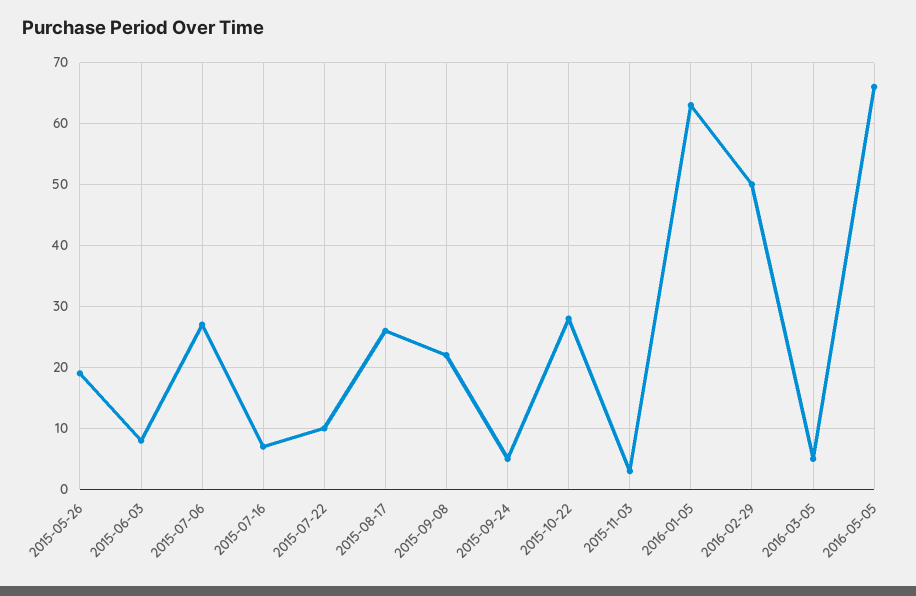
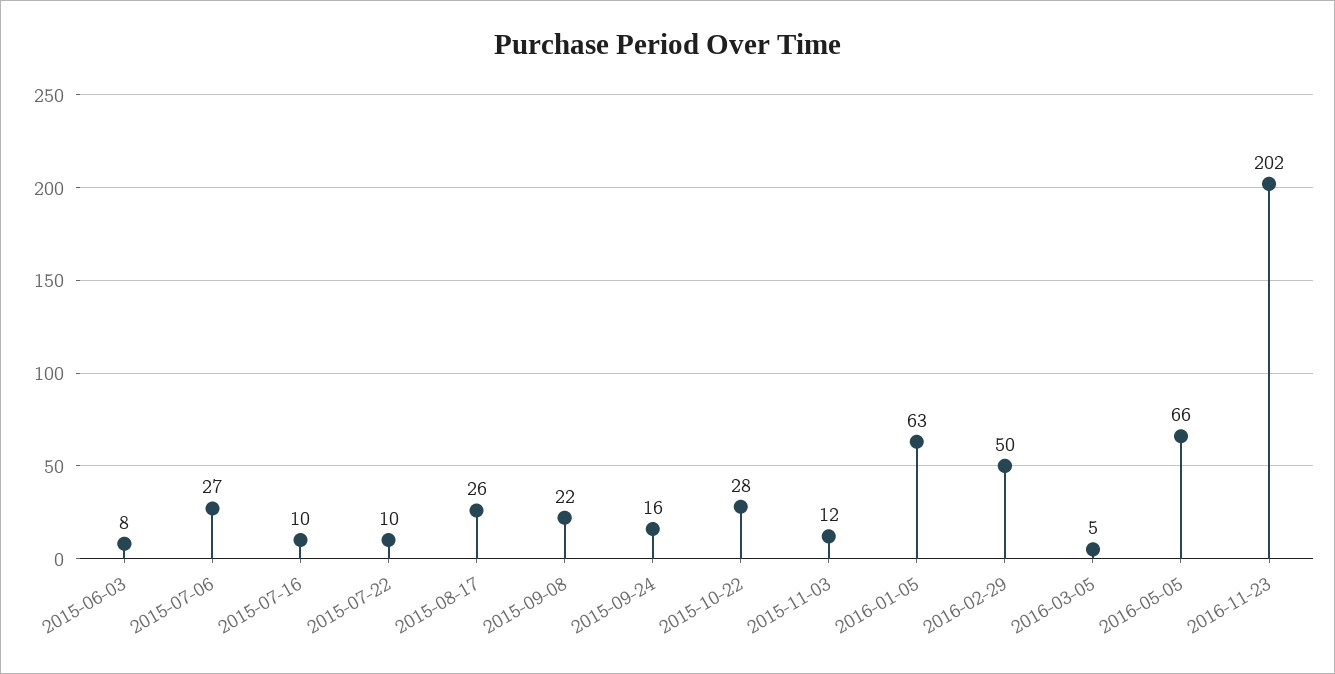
2015-05-26: 19 -> none
2015-07-16: 7 -> 10
2015-09-24: 5 -> 16
2015-11-03: 3 -> 12
2016-11-23: none -> 202

